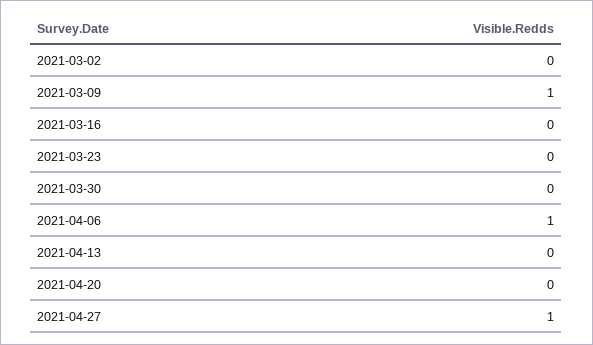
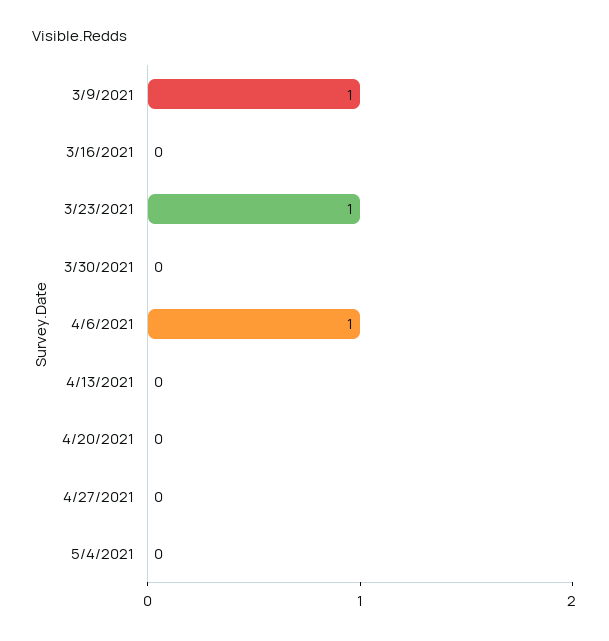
2021-03-02: 0 -> none
2021-03-23: 0 -> 1
2021-04-27: 1 -> 0
5/4/2021: none -> 0

